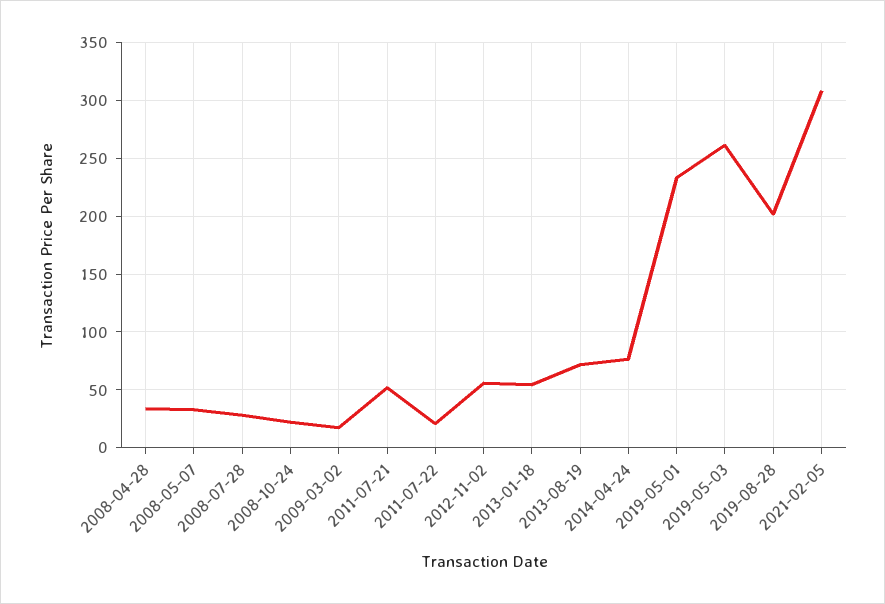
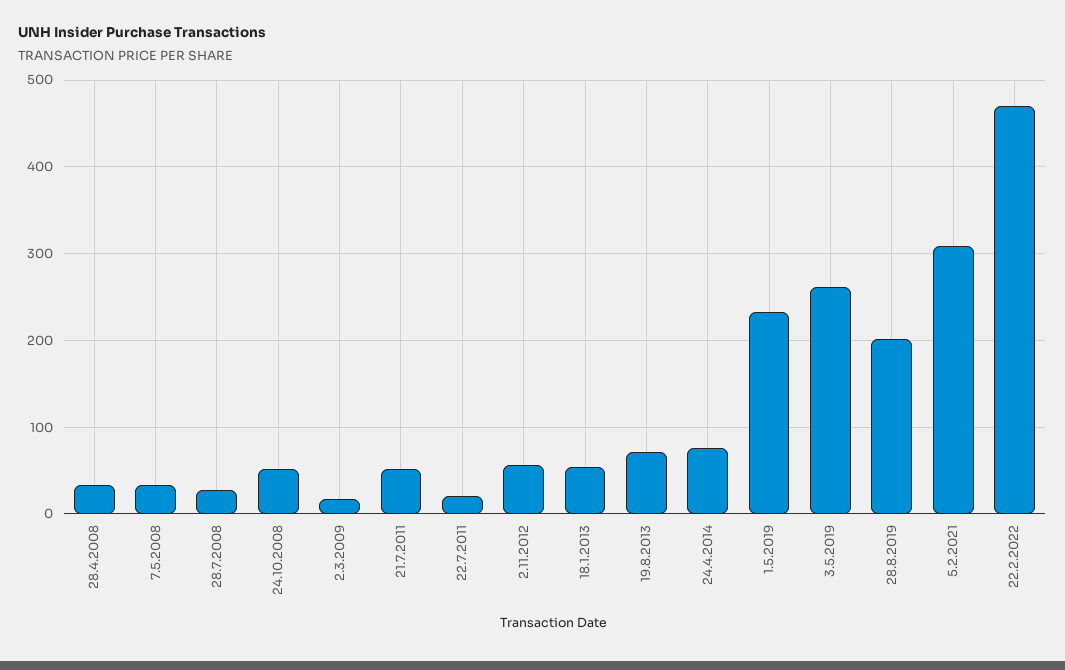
2008-10-24: 20 -> 50
22.2.2022: none -> 470

